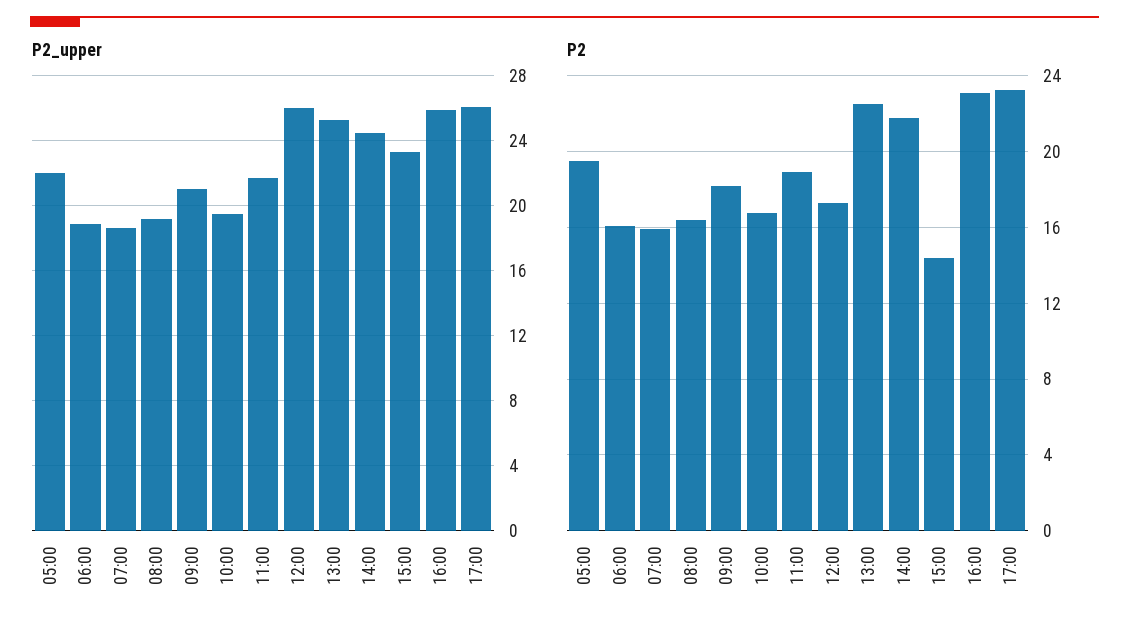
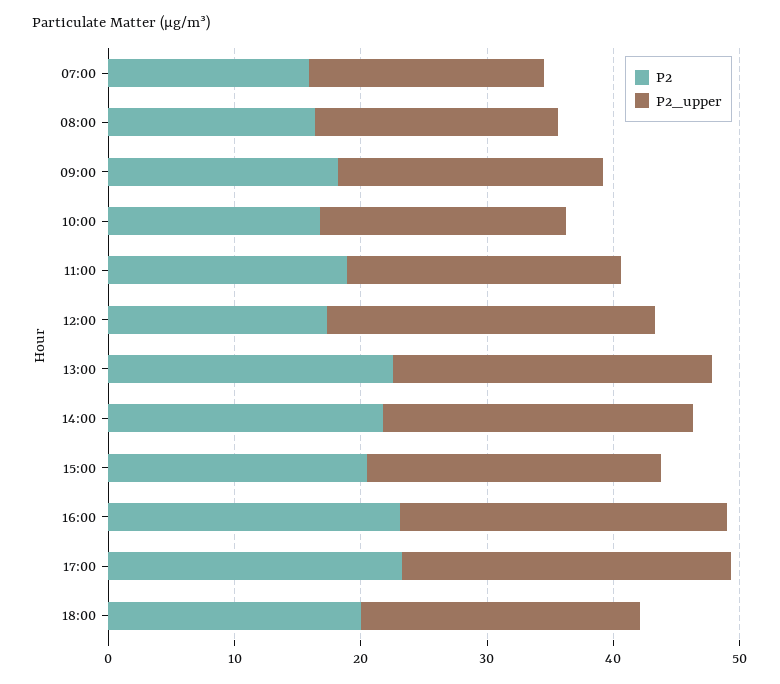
P2_upper, 05:00: 22 -> none
P2_upper, 06:00: 19 -> none
P2, 05:00: 19.5 -> none
P2, 06:00: 16 -> none
P2, 15:00: 14.5 -> 20
P2, 18:00: none -> 20
P2_upper, 18:00: none -> 22

